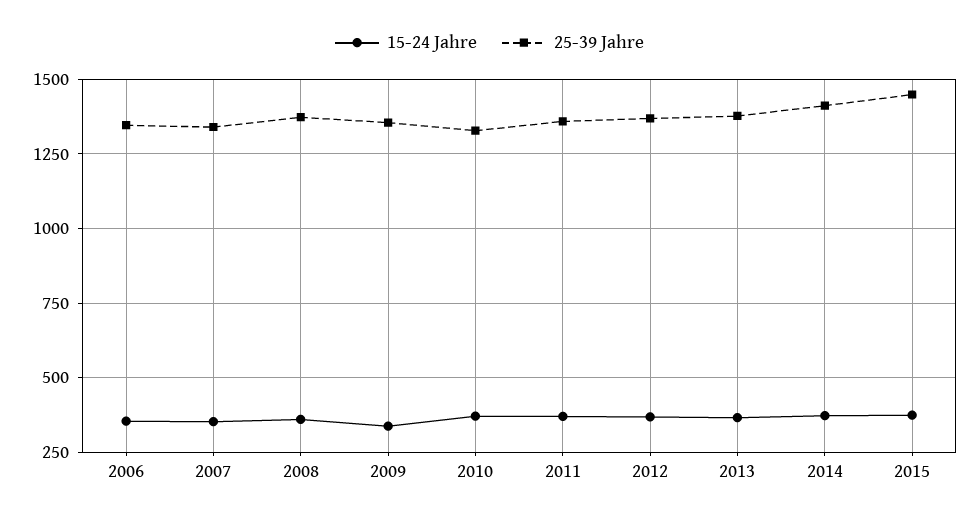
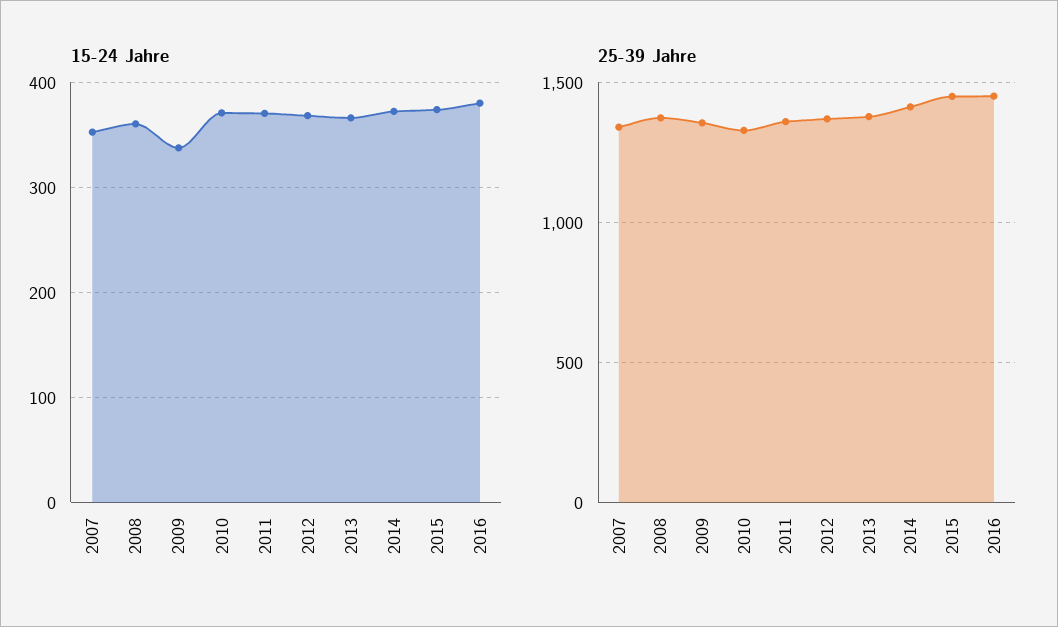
15-24 Jahre, 2006: 350 -> none
25-39 Jahre, 2006: 1350 -> none
15-24 Jahre, 2016: none -> 380
25-39 Jahre, 2016: none -> 1450

